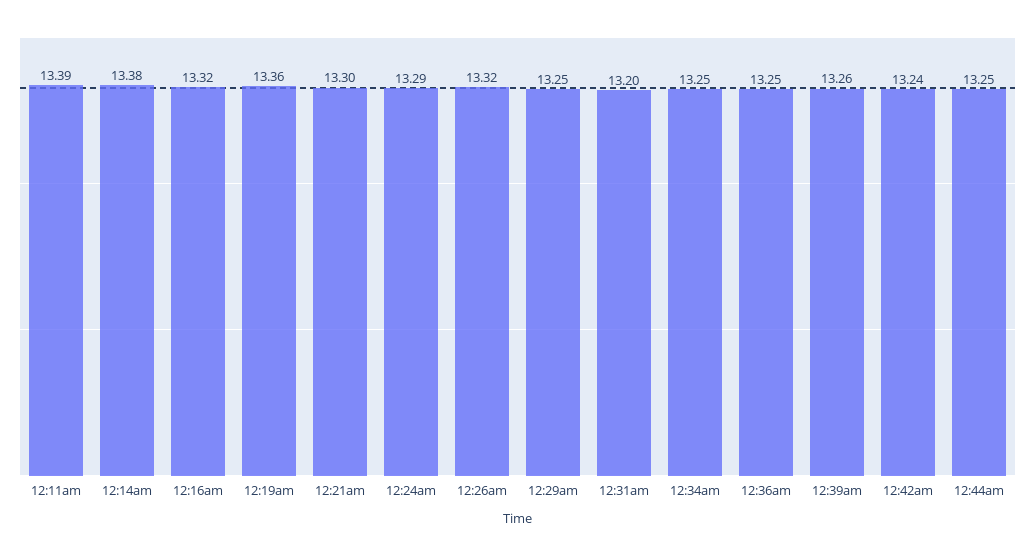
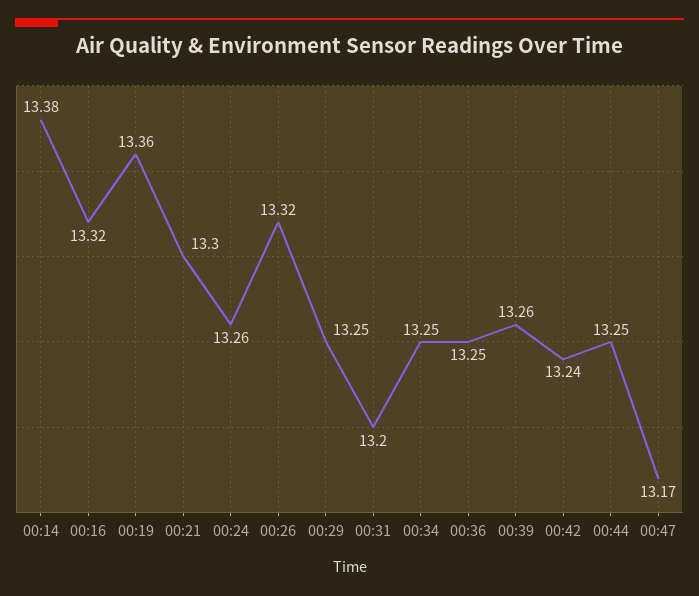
12:11am: 13.39 -> none
12:24am: 13.29 -> 13.26
00:47: none -> 13.17

